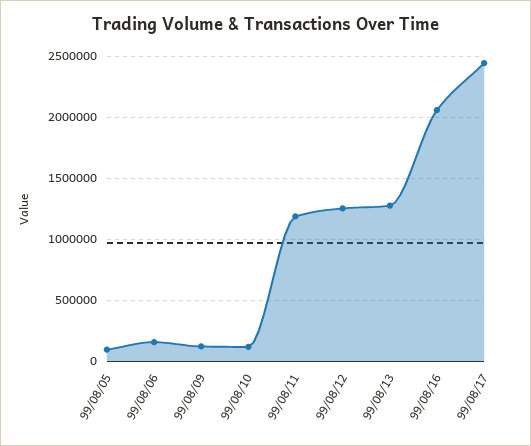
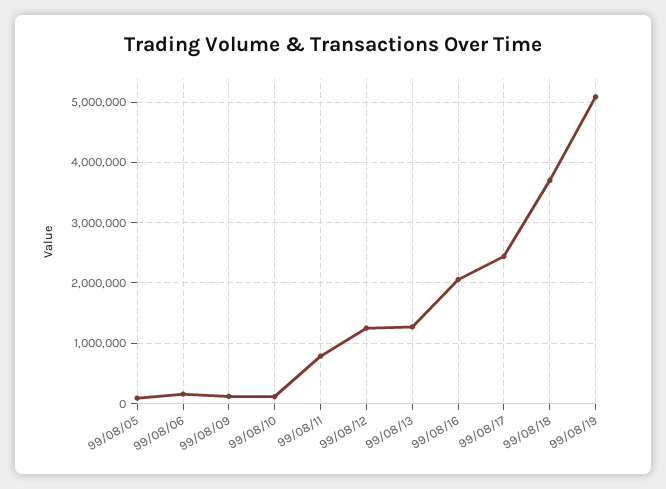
99/08/11: 1200000 -> 800000
99/08/18: none -> 3700000
99/08/19: none -> 5100000

